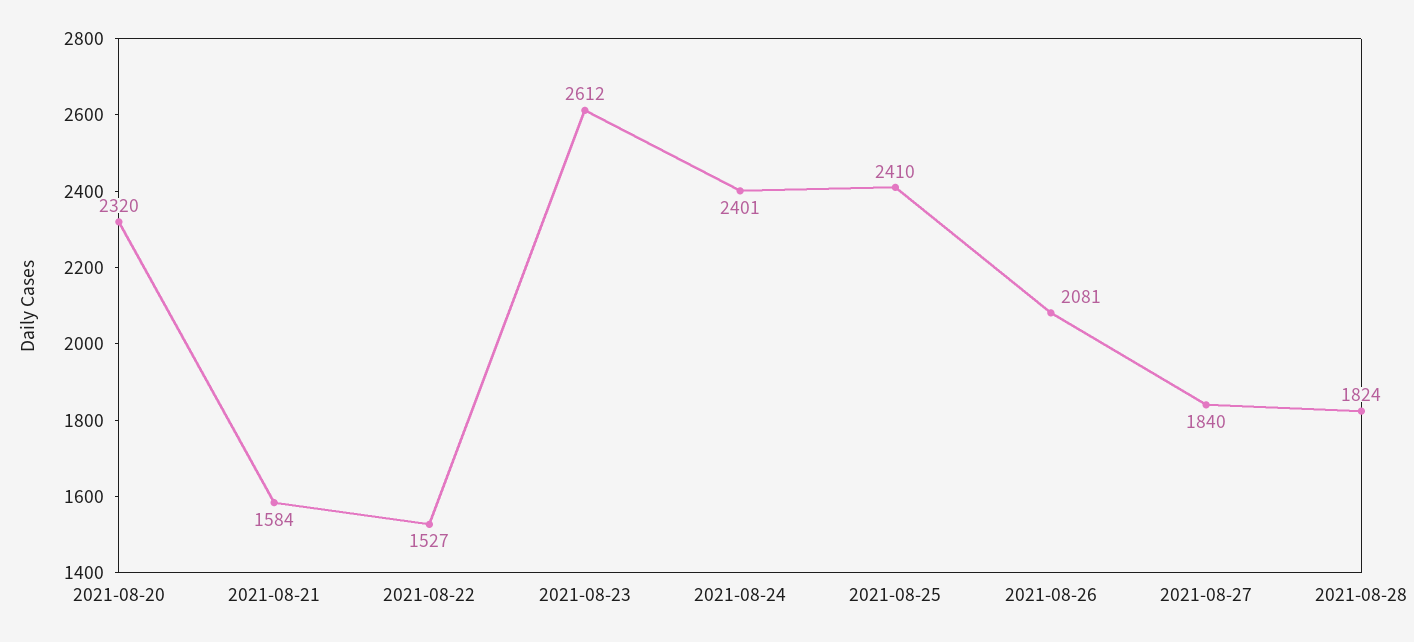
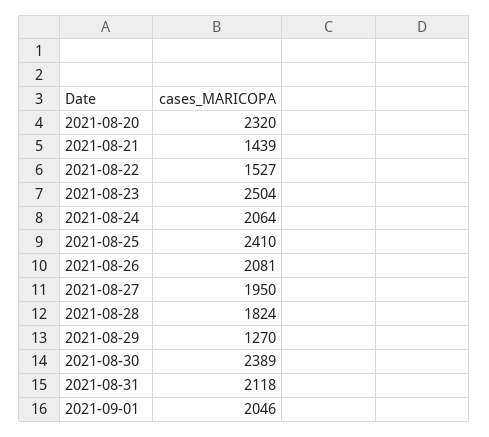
2021-08-21: 1584 -> 1439
2021-08-23: 2612 -> 2504
2021-08-24: 2401 -> 2064
2021-08-27: 1840 -> 1950
2021-08-29: none -> 1270
2021-08-30: none -> 2389
2021-08-31: none -> 2118
2021-09-01: none -> 2046

